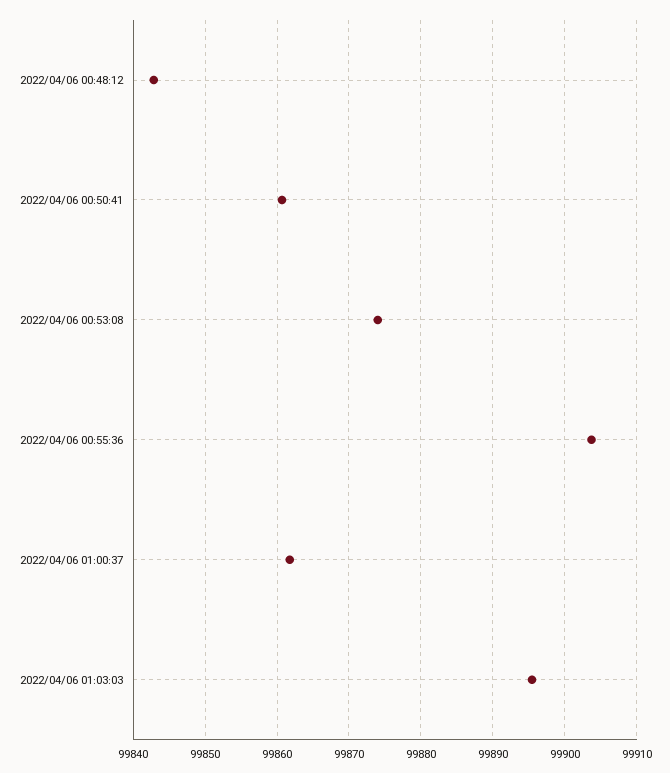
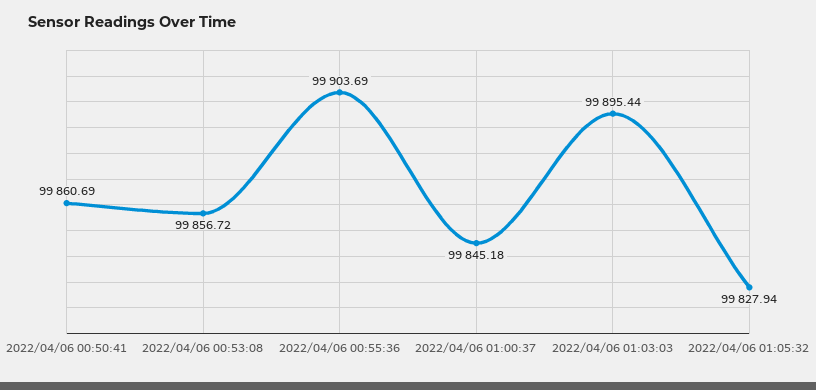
2022/04/06 00:48:12: 99843 -> none
2022/04/06 00:53:08: 99874 -> 99856.72
2022/04/06 01:00:37: 99862 -> 99845.18
2022/04/06 01:05:32: none -> 99827.94

